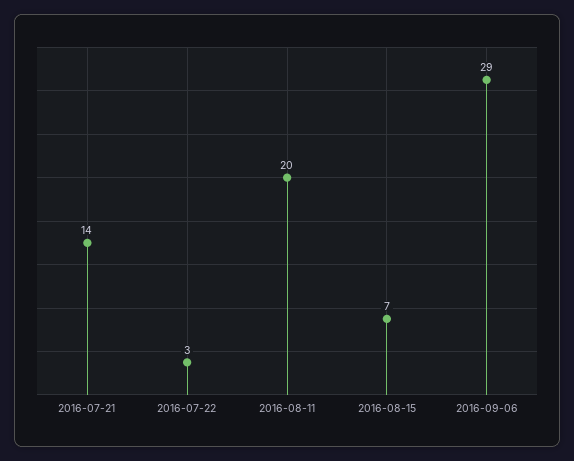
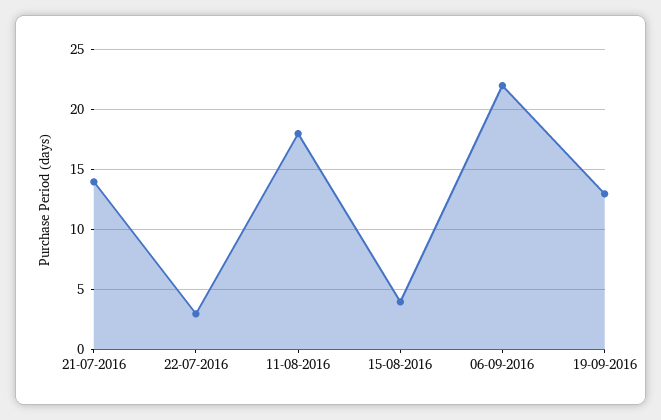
2016-08-11: 20 -> 18
2016-08-15: 7 -> 4
2016-09-06: 29 -> 22
19-09-2016: none -> 13

